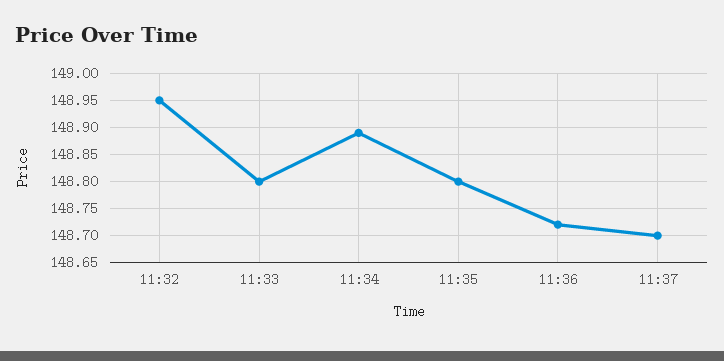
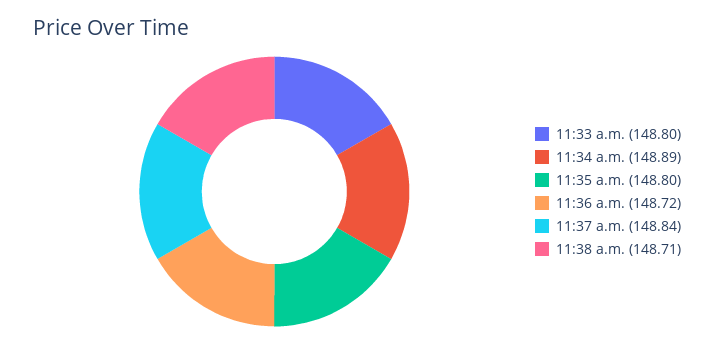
11:32: 148.95 -> none
11:37: 148.7 -> 148.84
11:38 a.m.: none -> 148.71

